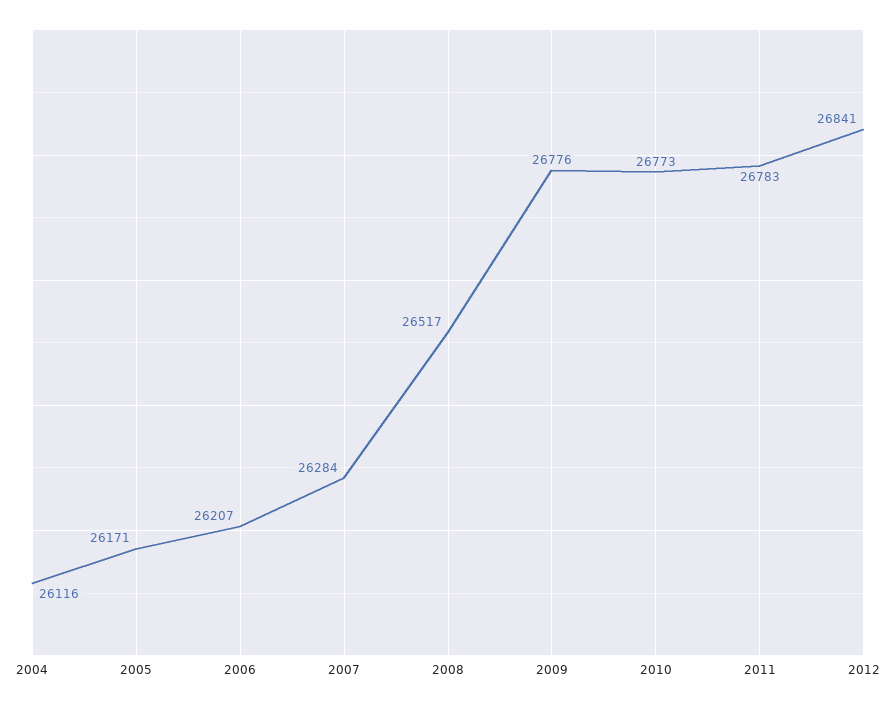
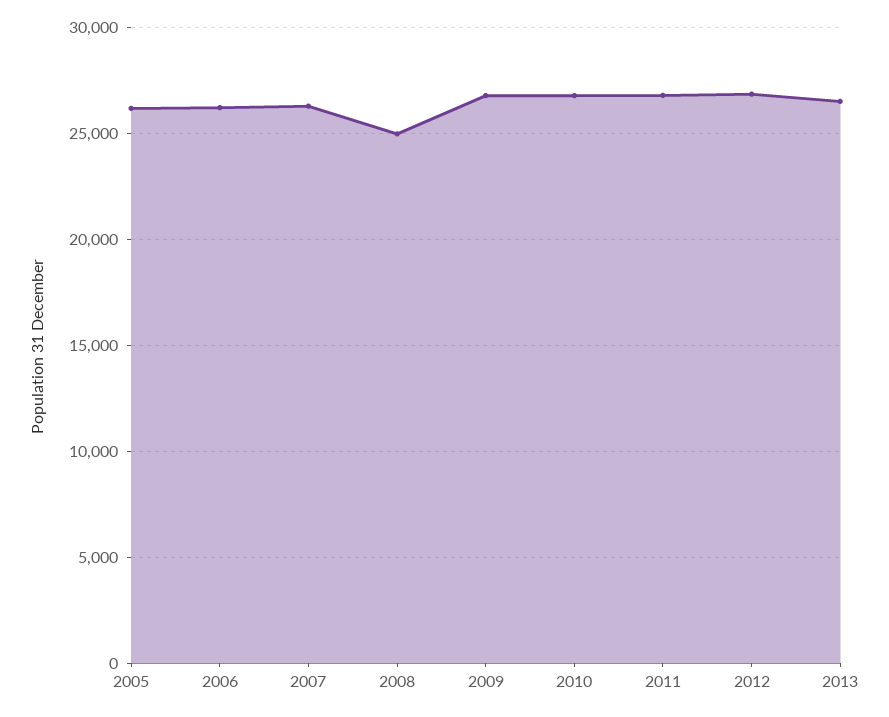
2004: 26116 -> none
2008: 26517 -> 25000
2013: none -> 26500

